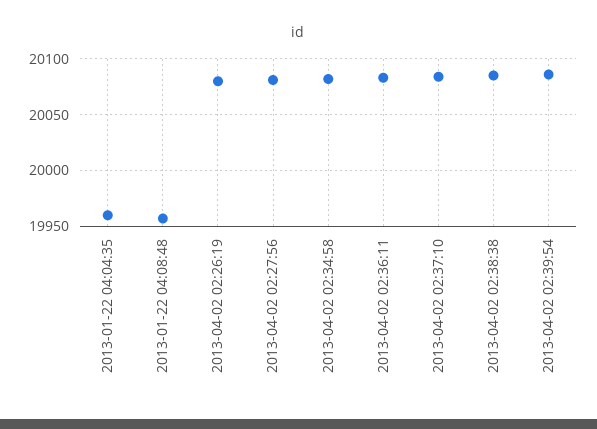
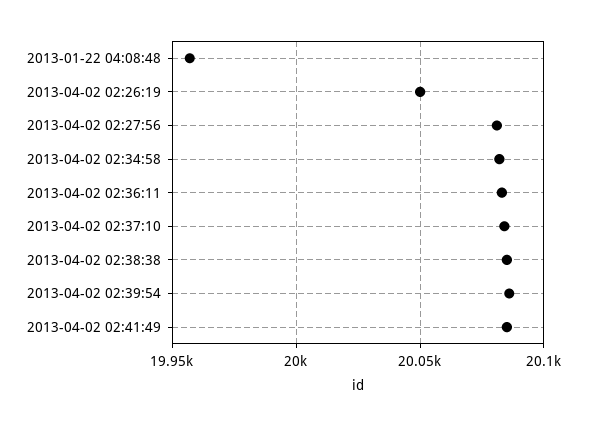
2013-01-22 04:04:35: 19960 -> none
2013-04-02 02:26:19: 20080 -> 20050
2013-04-02 02:41:49: none -> 20085

